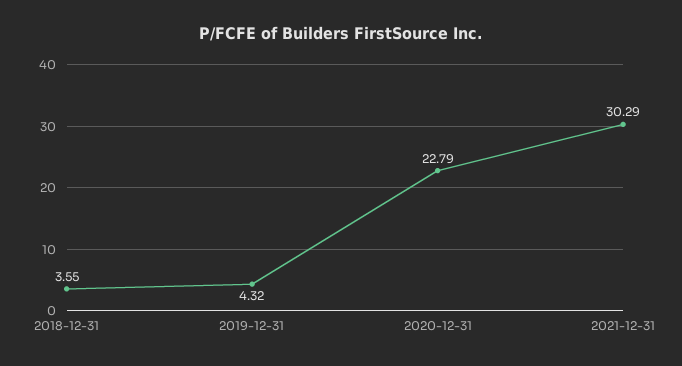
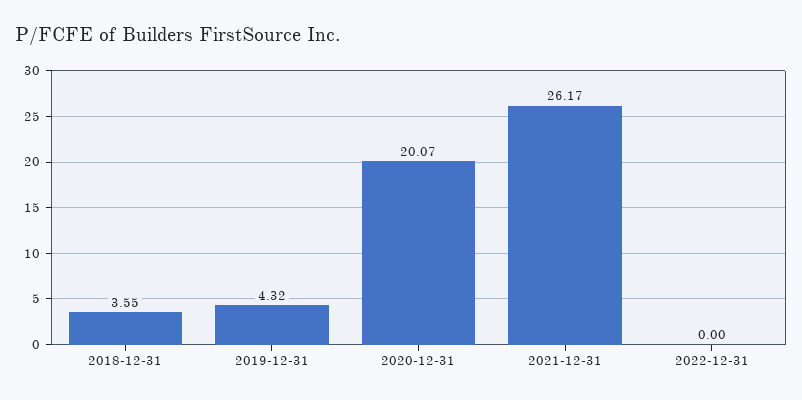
2020-12-31: 22.79 -> 20.07
2021-12-31: 30.29 -> 26.17
2022-12-31: none -> 0

